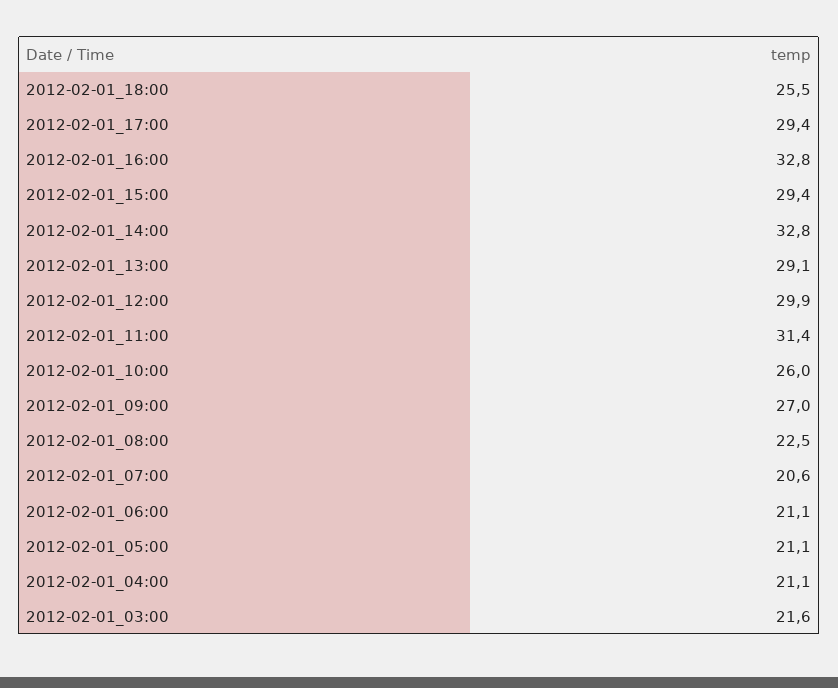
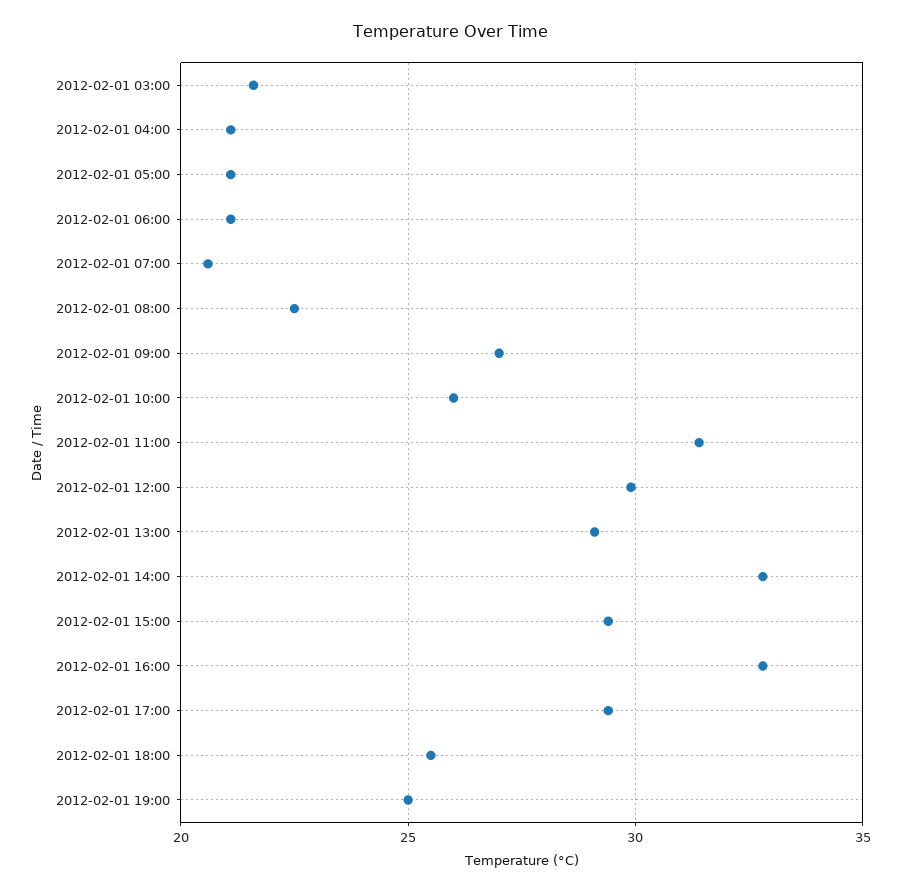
2012-02-01 19:00: none -> 25

